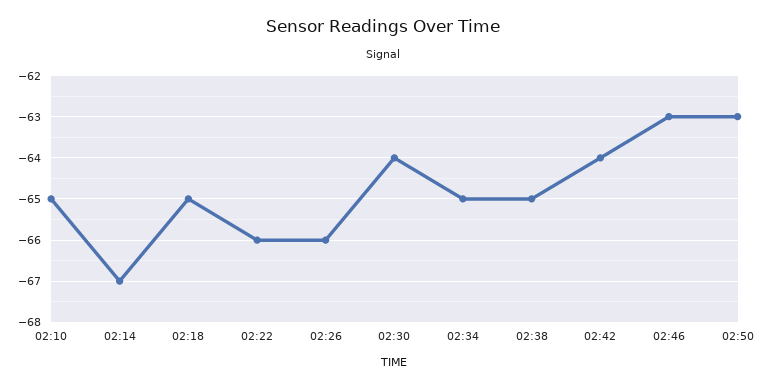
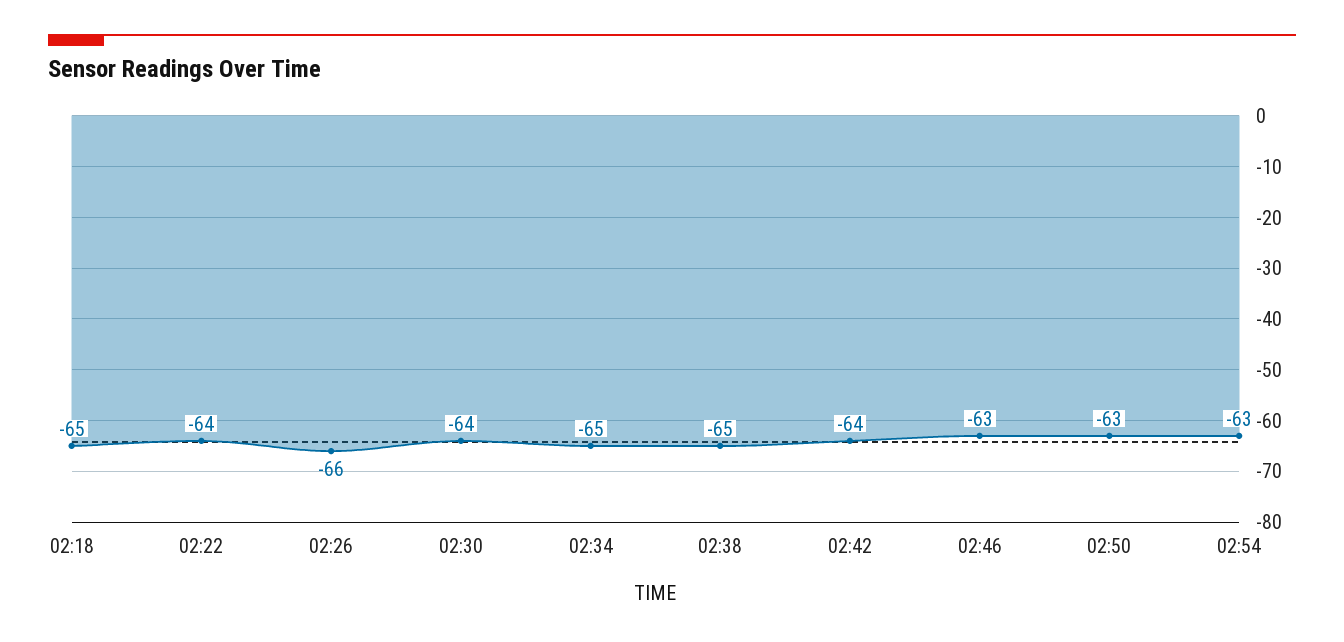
02:10: -65 -> none
02:14: -67 -> none
02:22: -66 -> -64
02:54: none -> -63

